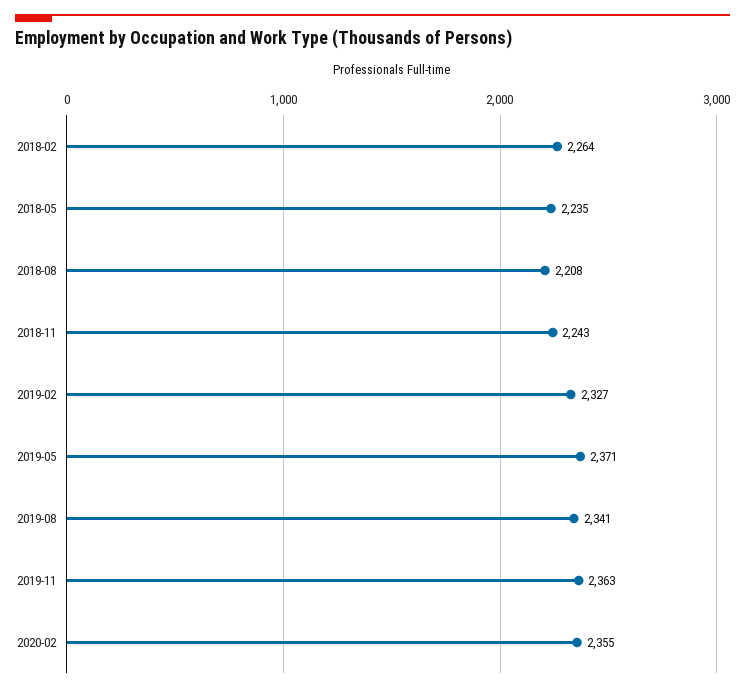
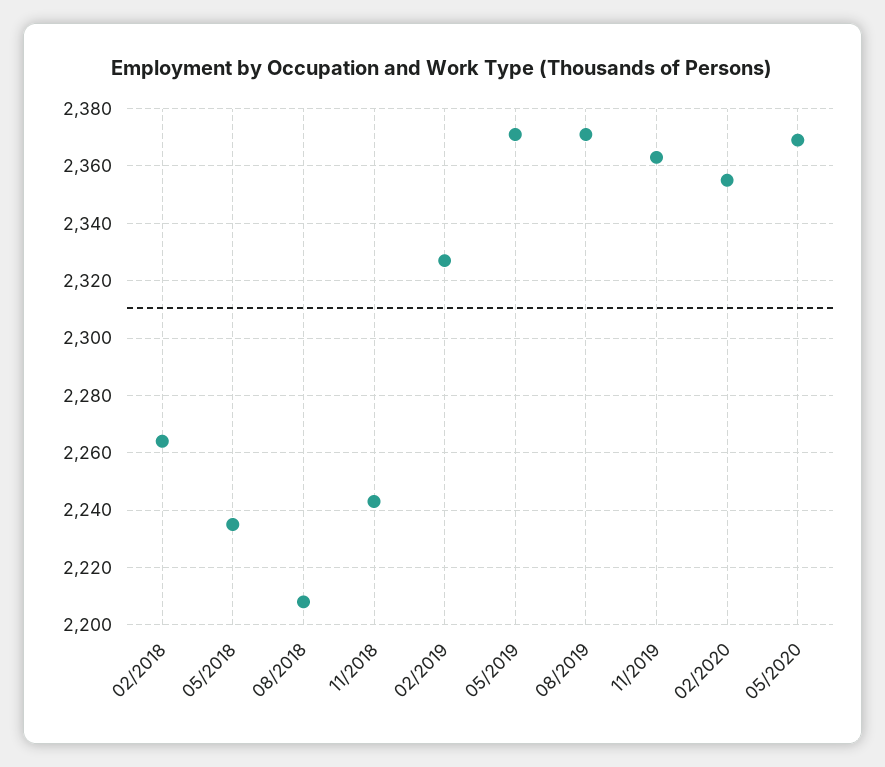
2019-08: 2341 -> 2370
05/2020: none -> 2370

